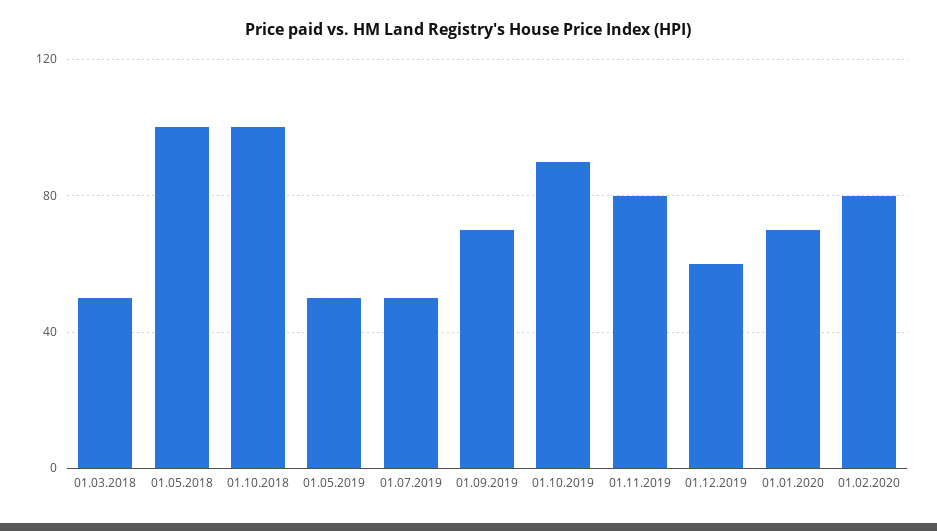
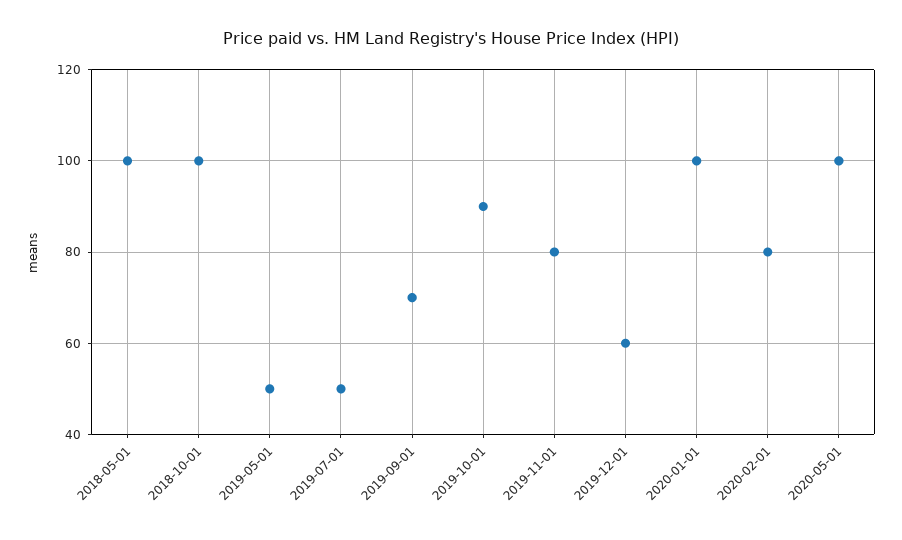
01.03.2018: 50 -> none
01.01.2020: 70 -> 100
2020-05-01: none -> 100

